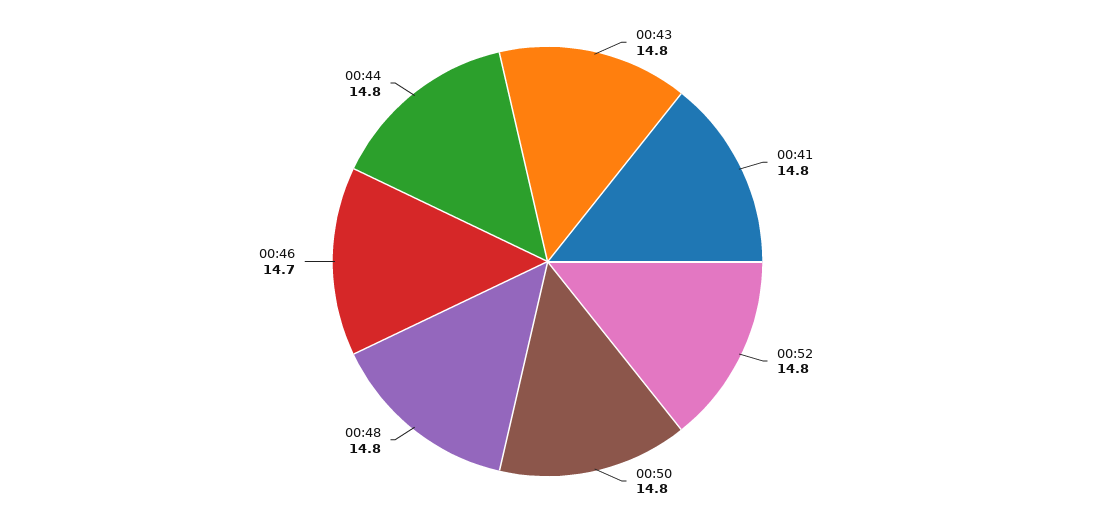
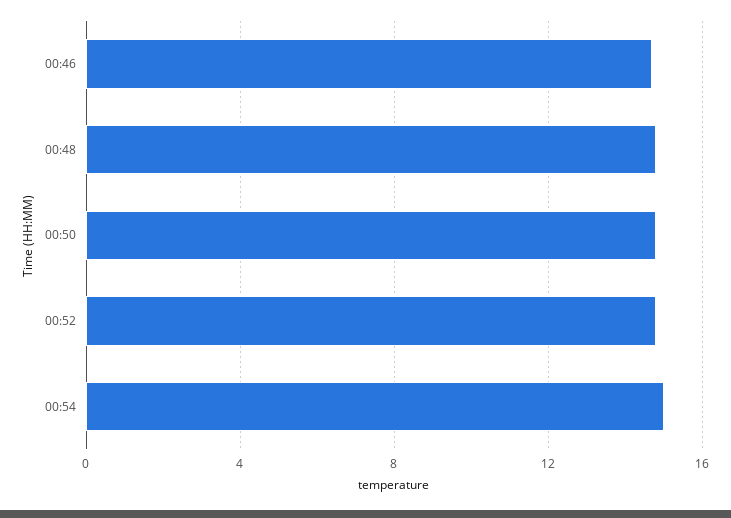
00:43: 14.8 -> none
00:41: 14.8 -> none
00:44: 14.8 -> none
00:54: none -> 15

